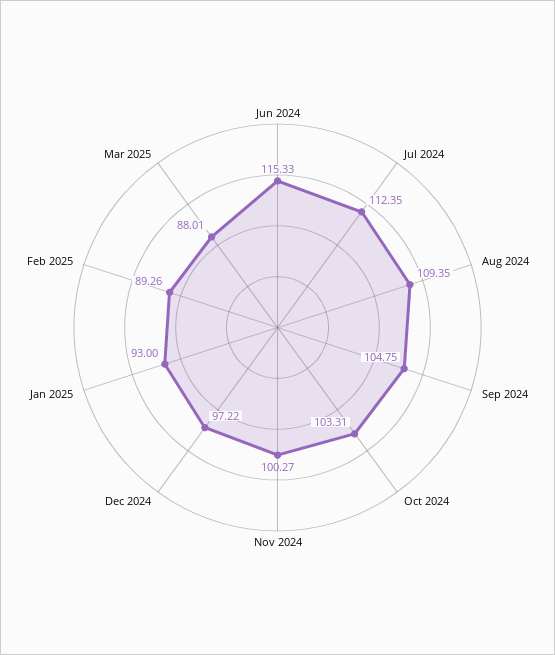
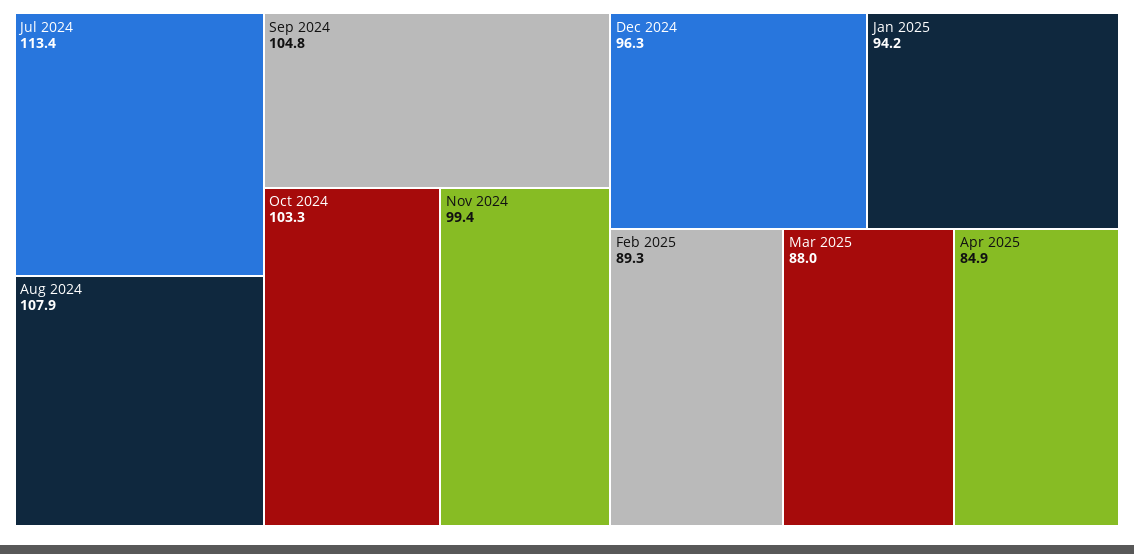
Jun 2024: 115.33 -> none
Jul 2024: 112.35 -> 113.4
Aug 2024: 109.35 -> 107.9
Nov 2024: 100.27 -> 99.4
Dec 2024: 97.22 -> 96.3
Jan 2025: 93 -> 94.2
Apr 2025: none -> 84.9

